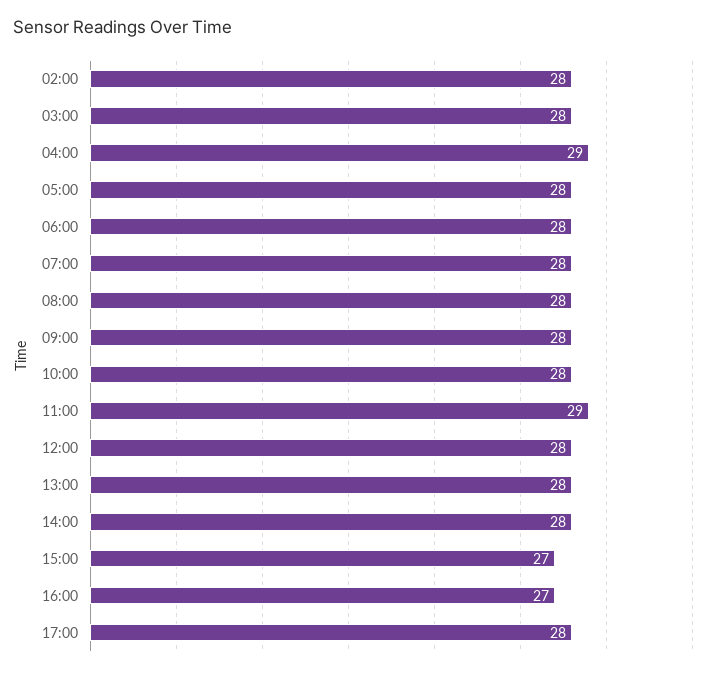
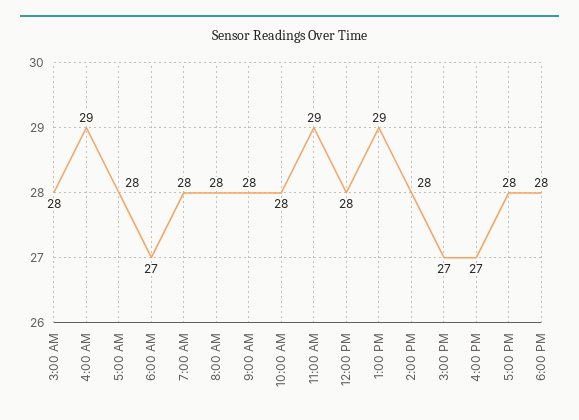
02:00: 28 -> none
06:00: 28 -> 27
13:00: 28 -> 29
6:00 PM: none -> 28

